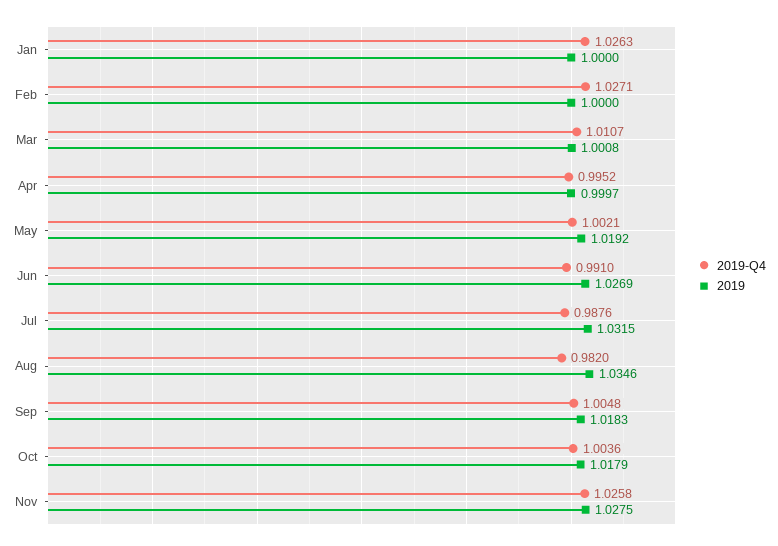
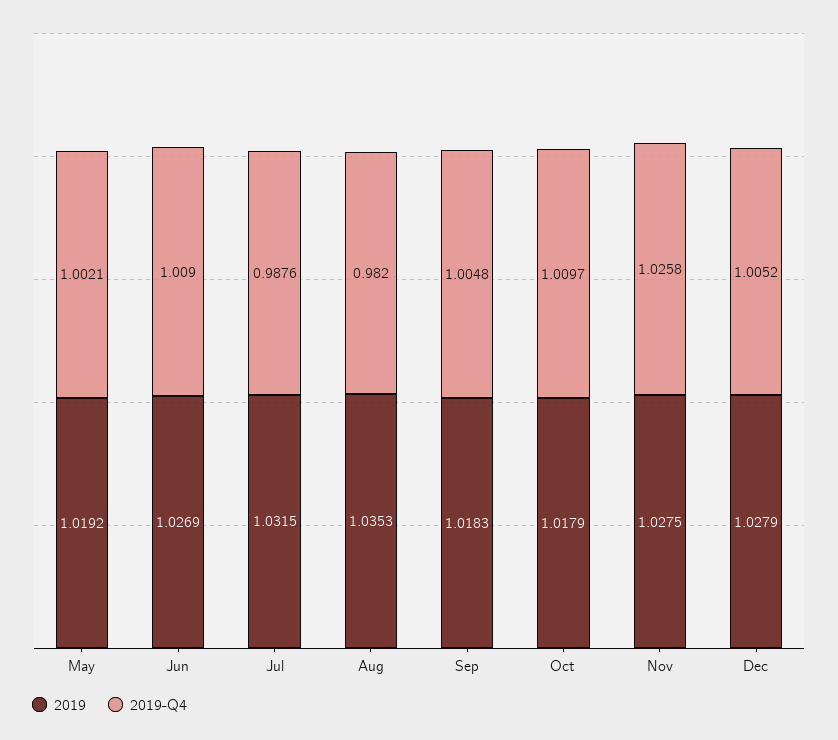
2019-Q4, Jan: 1.0263 -> none
2019, Jan: 1 -> none
2019-Q4, Feb: 1.0271 -> none
2019, Feb: 1 -> none
2019-Q4, Mar: 1.0107 -> none
2019, Mar: 1.0008 -> none
2019-Q4, Apr: 0.9952 -> none
2019, Apr: 0.9997 -> none
2019-Q4, Jun: 0.991 -> 1.009
2019, Aug: 1.0346 -> 1.0353
2019-Q4, Oct: 1.0036 -> 1.0097
2019, Dec: none -> 1.0279
2019-Q4, Dec: none -> 1.0052

